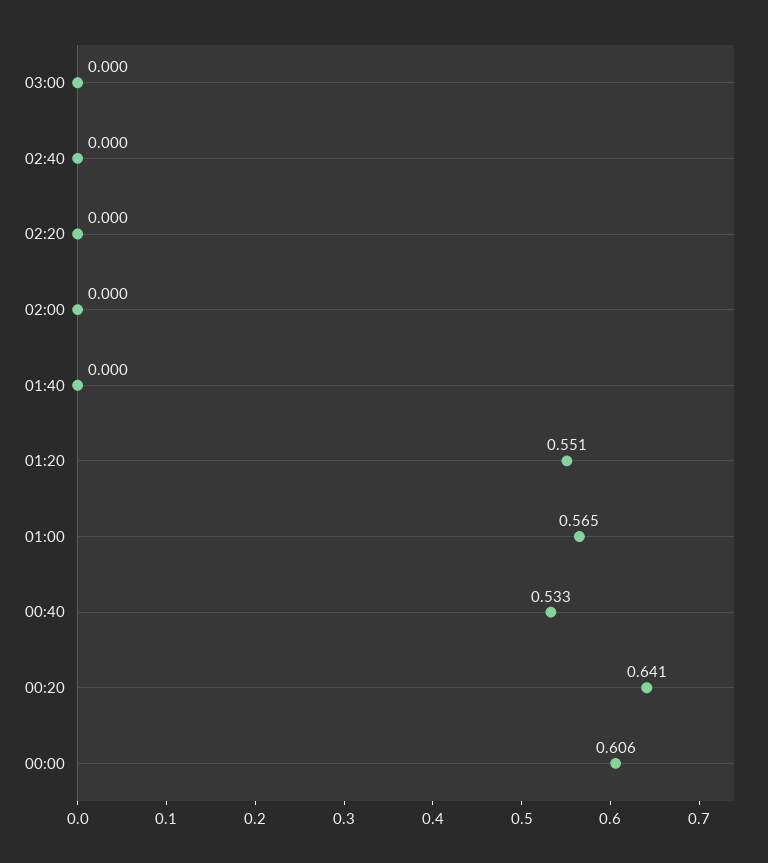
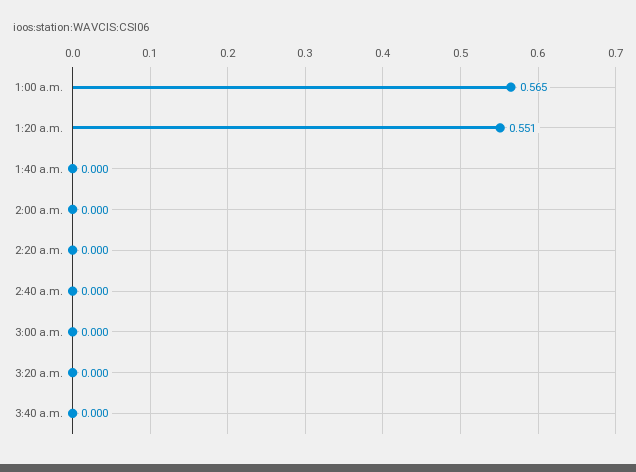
00:40: 0.533 -> none
00:20: 0.641 -> none
00:00: 0.606 -> none
3:20 a.m.: none -> 0
3:40 a.m.: none -> 0

